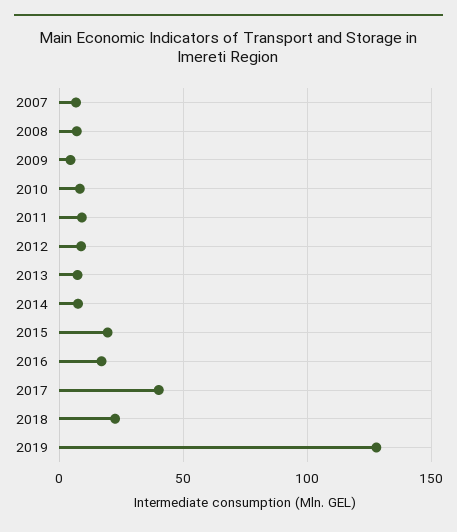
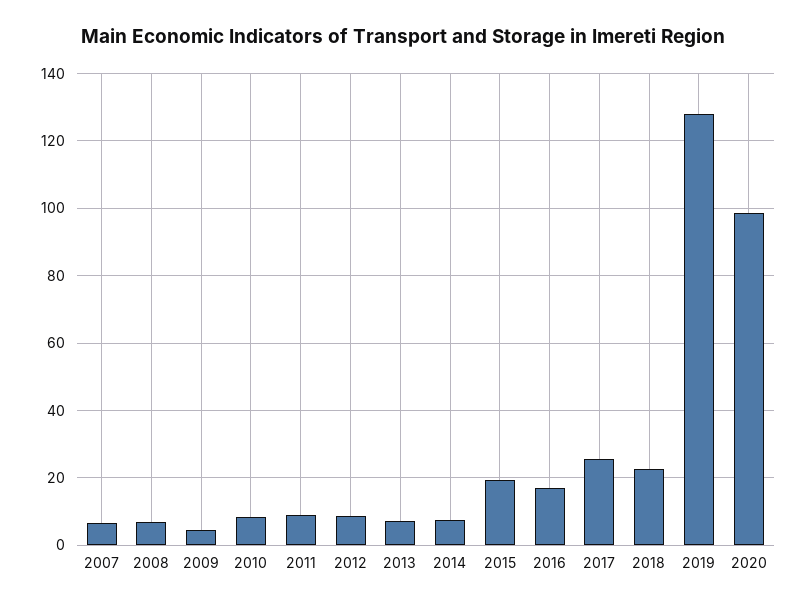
2017: 40 -> 26
2020: none -> 98

